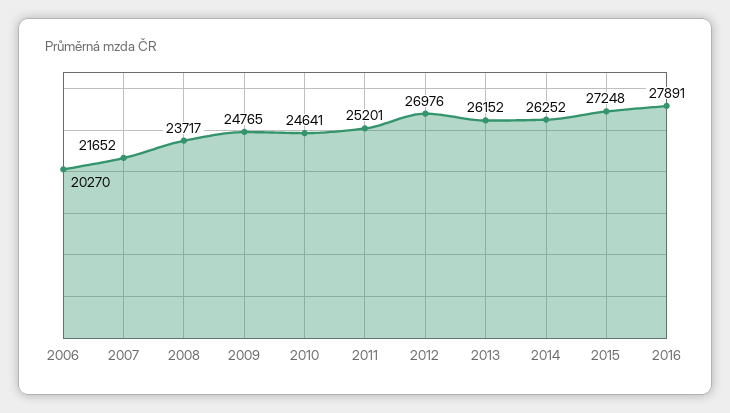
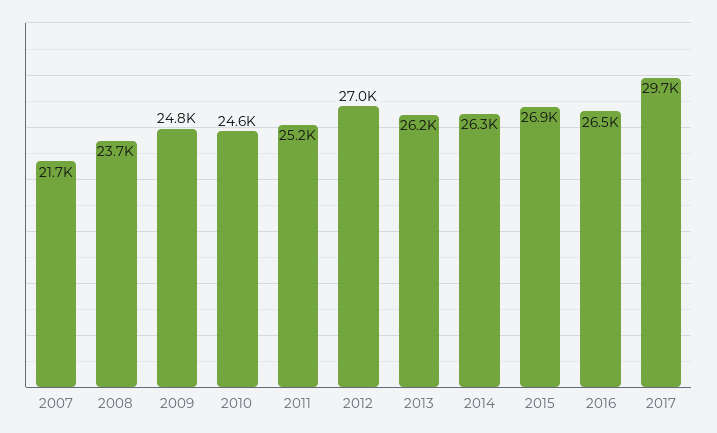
2006: 20270 -> none
2015: 27248 -> 26900
2016: 27891 -> 26500
2017: none -> 29700

